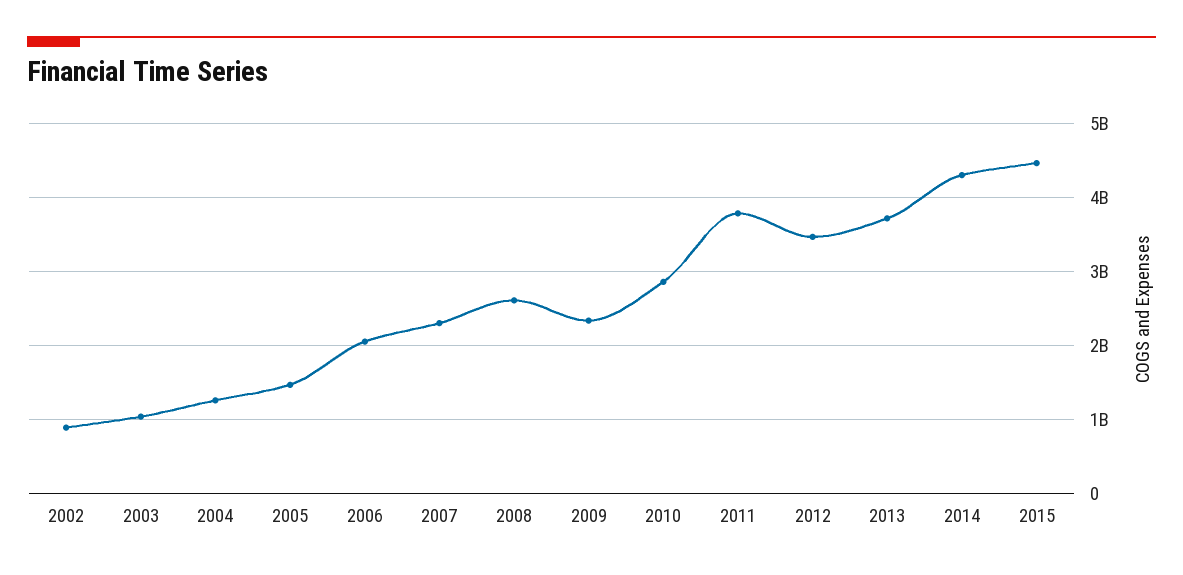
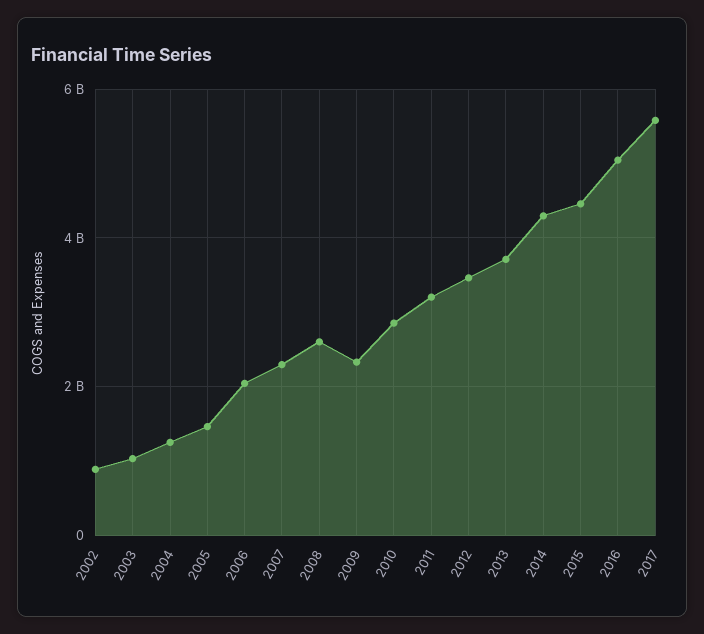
2011: 3800000000 -> 3200000000
2016: none -> 5000000000
2017: none -> 5600000000

